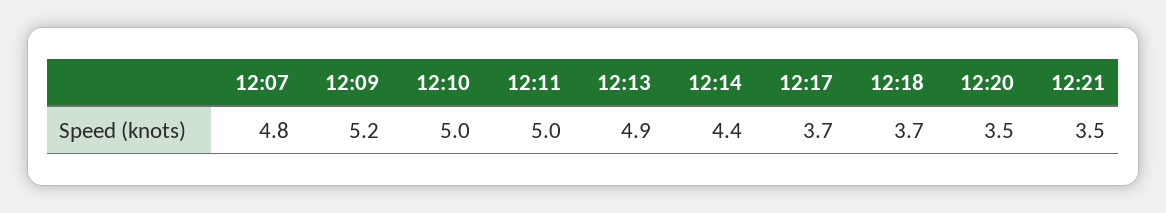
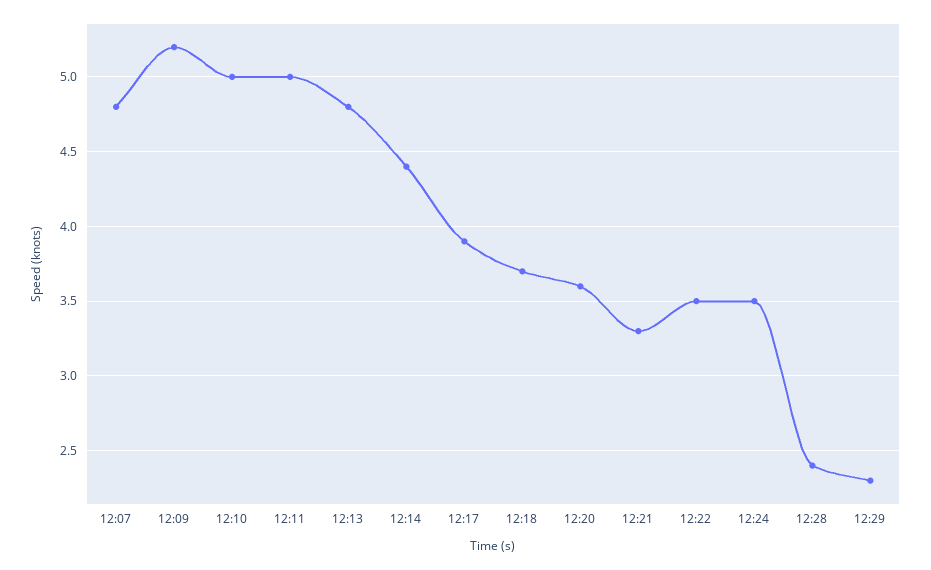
12:13: 4.9 -> 4.8
12:17: 3.7 -> 3.9
12:20: 3.5 -> 3.6
12:21: 3.5 -> 3.3
12:22: none -> 3.5
12:24: none -> 3.5
12:28: none -> 2.4
12:29: none -> 2.3

